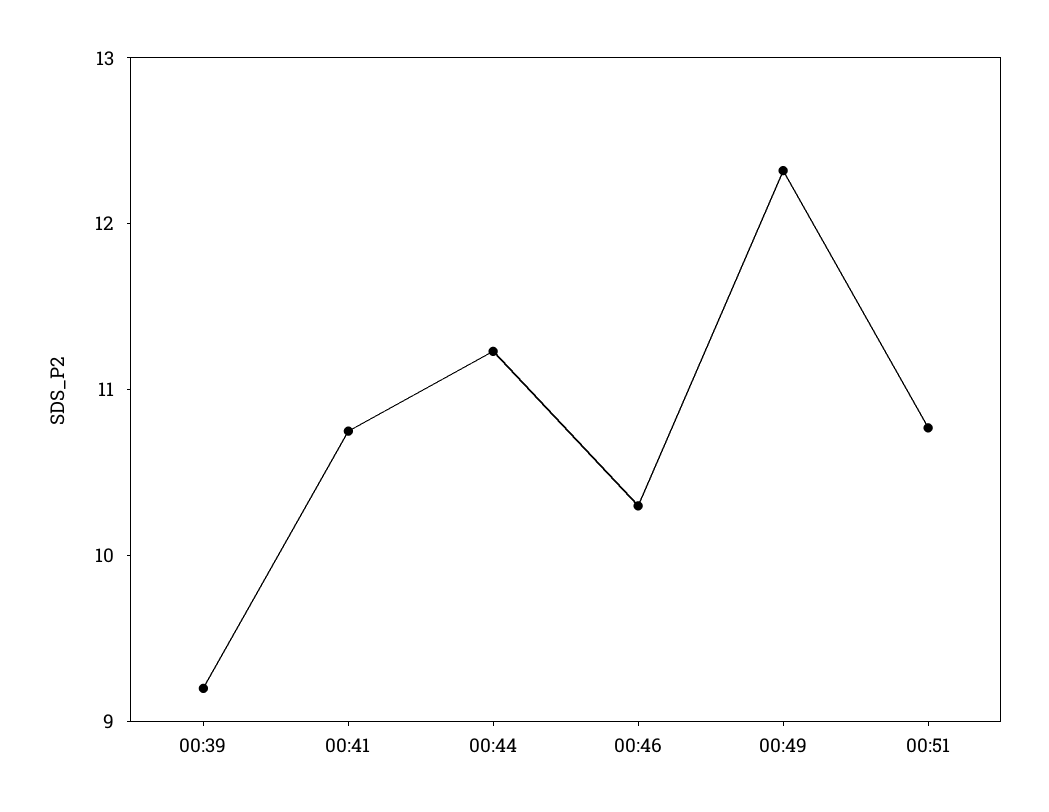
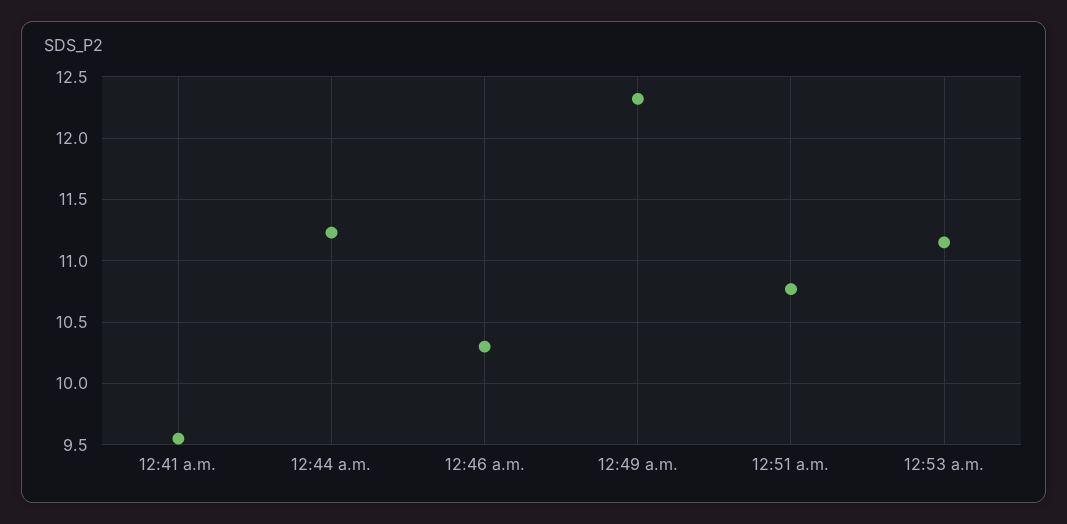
00:39: 9.2 -> none
00:41: 10.8 -> 9.55
12:53 a.m.: none -> 11.15

